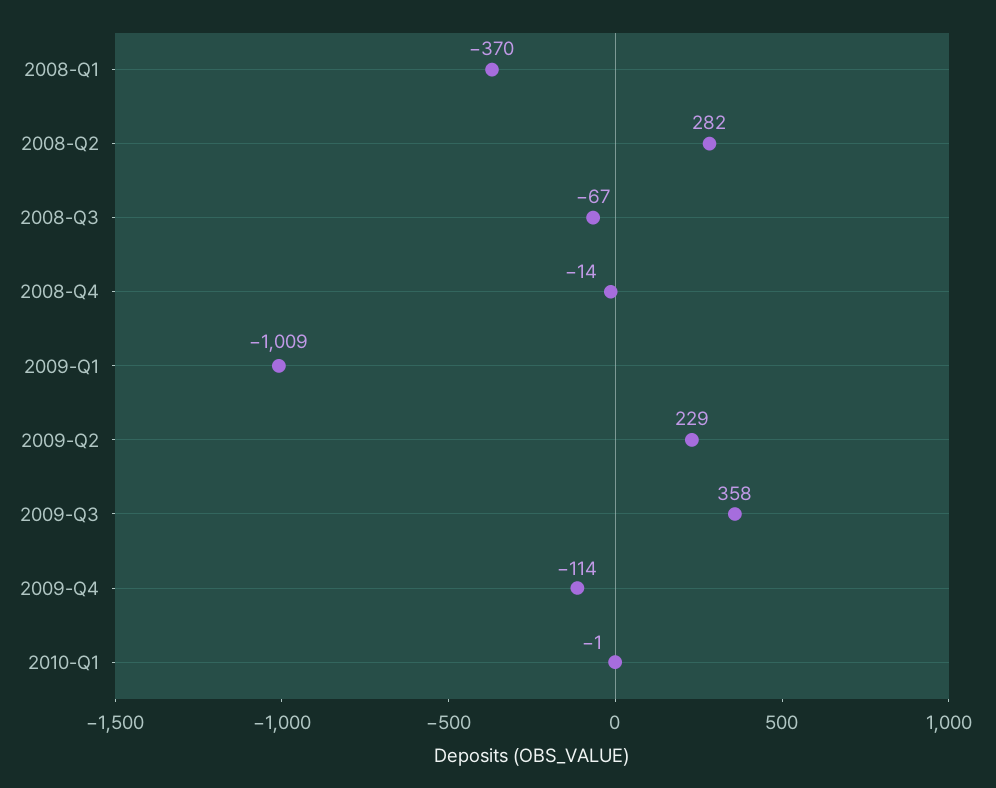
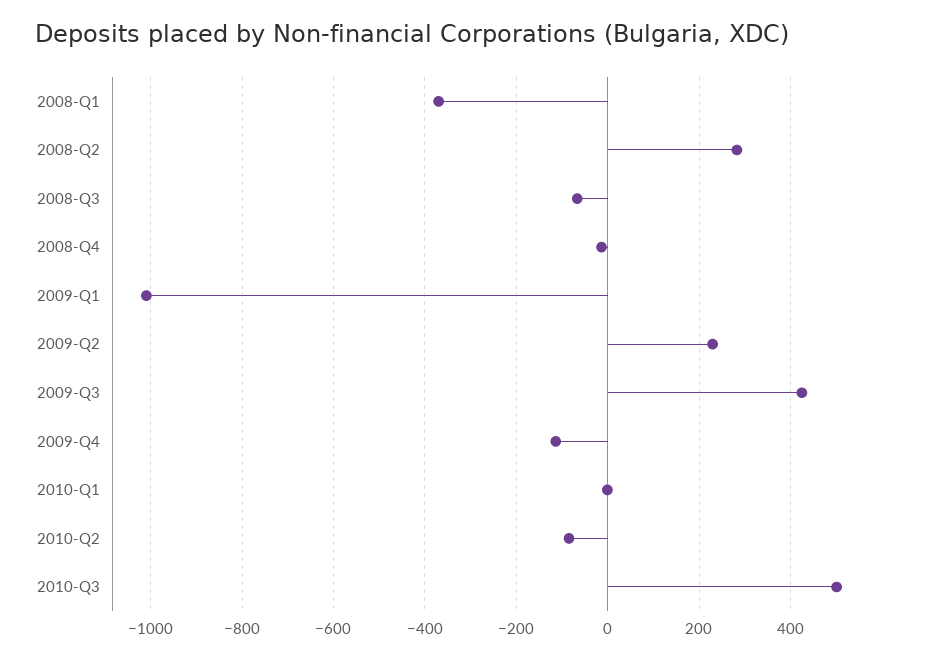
2009-Q3: 358 -> 420
2010-Q2: none -> -80
2010-Q3: none -> 500

